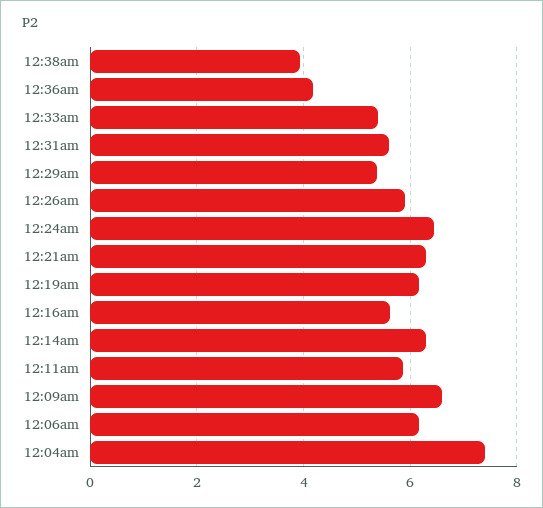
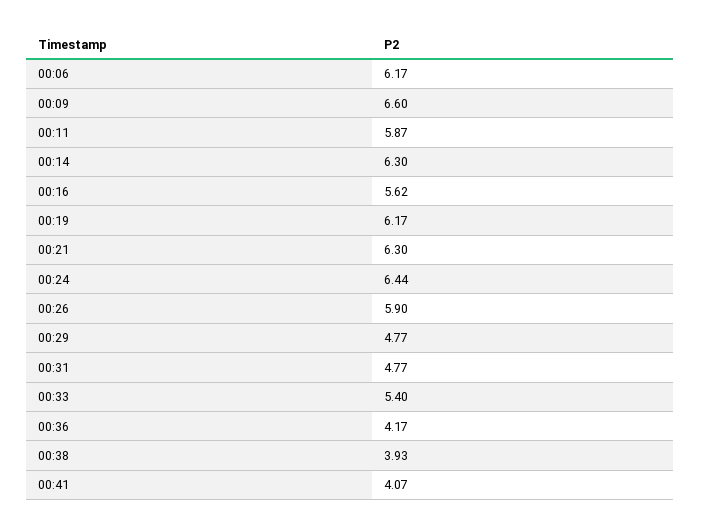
12:31am: 5.6 -> 4.77
12:29am: 5.4 -> 4.77
12:04am: 7.4 -> none
00:41: none -> 4.07

